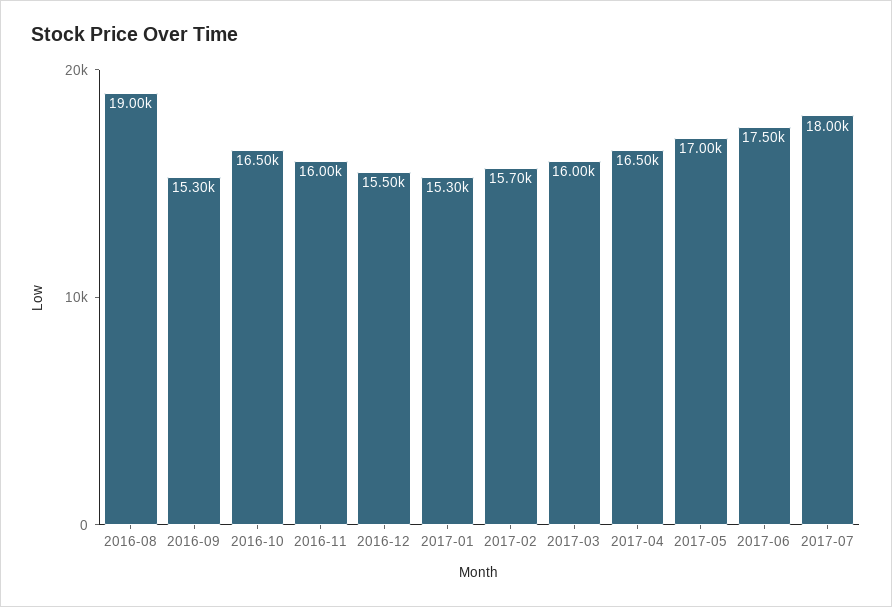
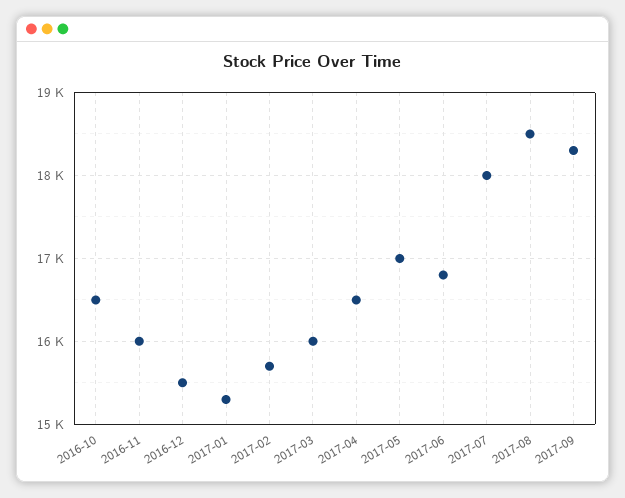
2016-08: 19000 -> none
2016-09: 15300 -> none
2017-06: 17500 -> 16800
2017-08: none -> 18500
2017-09: none -> 18300

